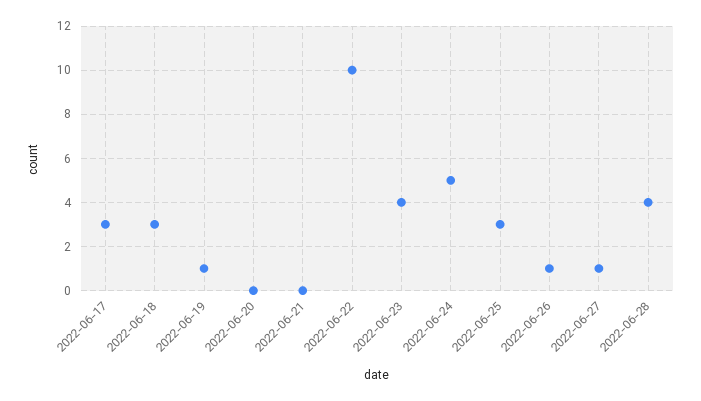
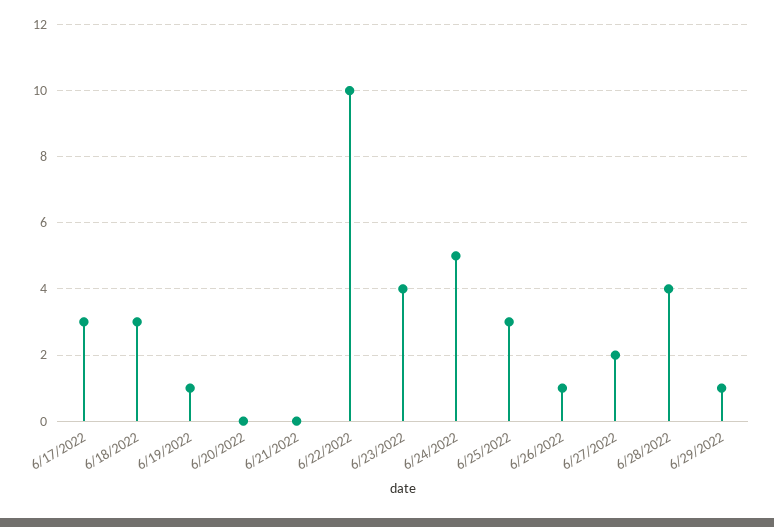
2022-06-27: 1 -> 2
6/29/2022: none -> 1

